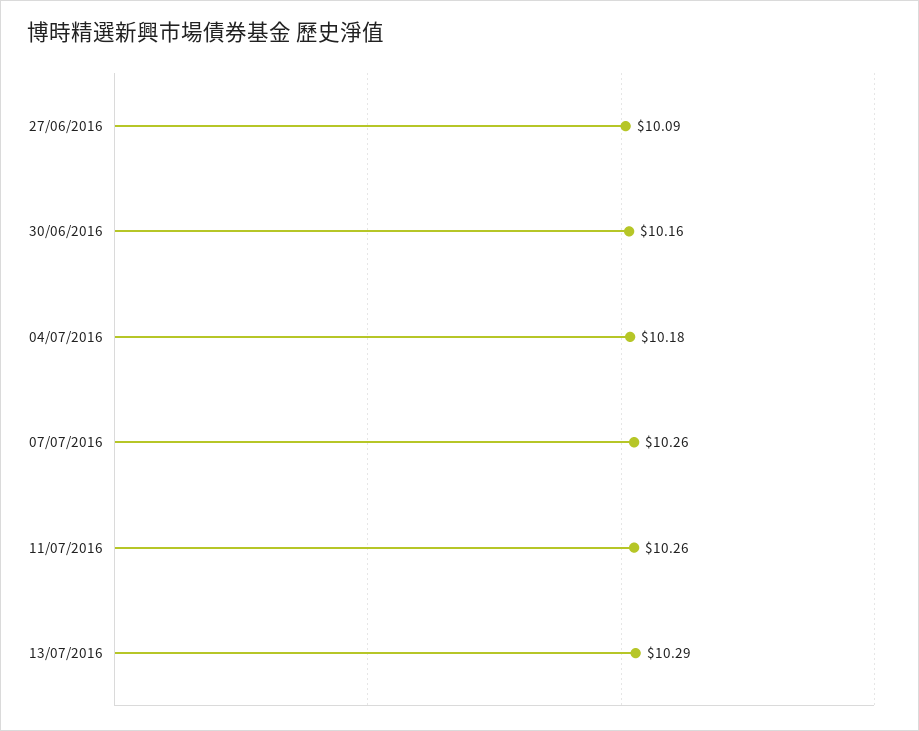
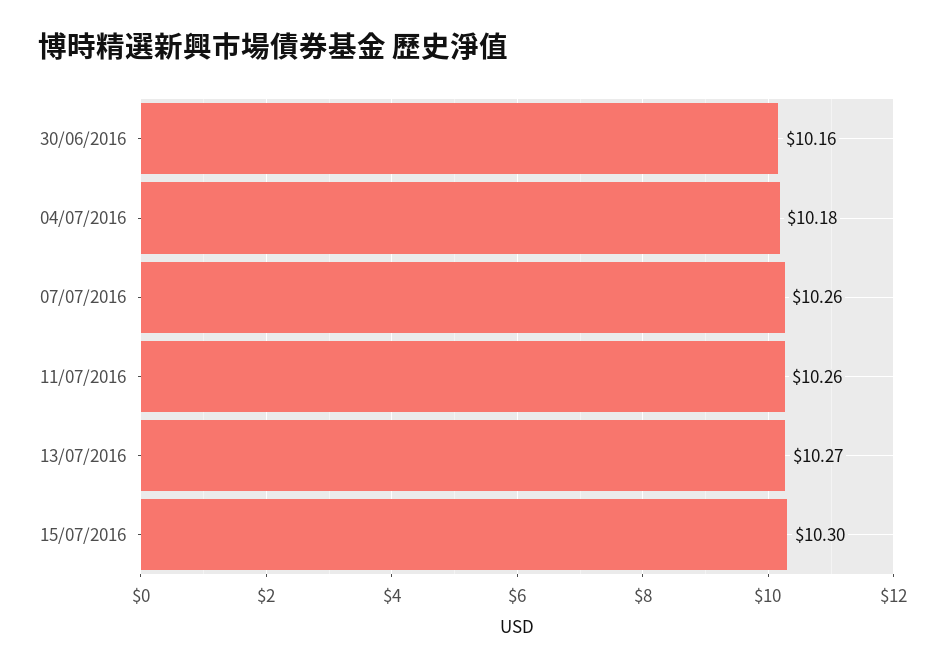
27/06/2016: 10.09 -> none
13/07/2016: 10.29 -> 10.27
15/07/2016: none -> 10.3

